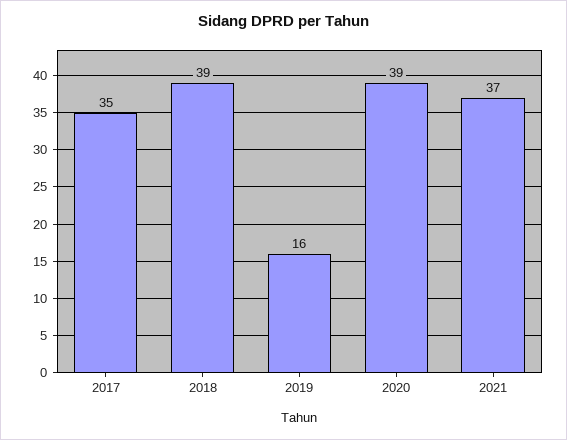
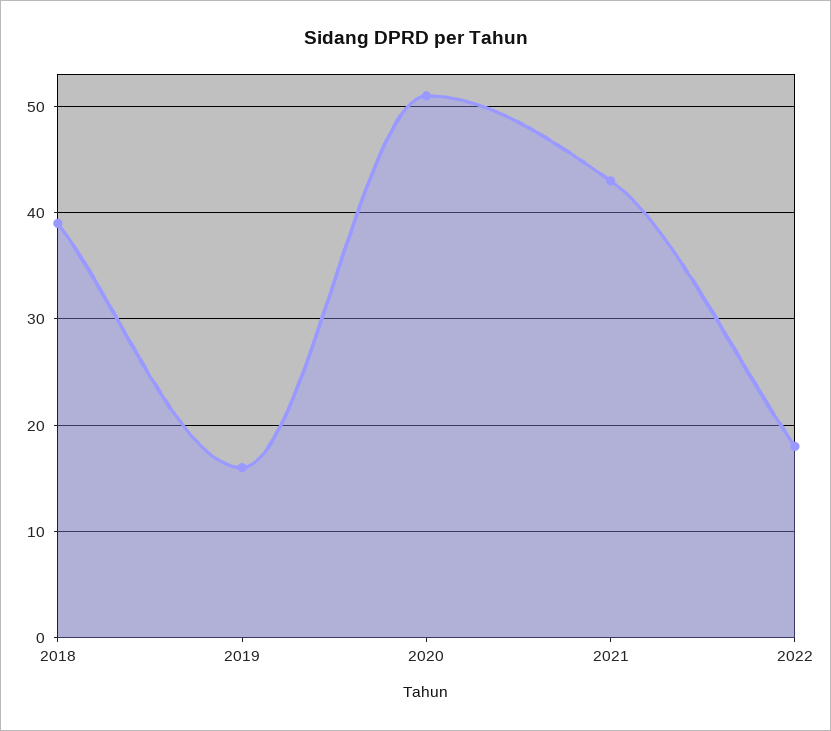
2017: 35 -> none
2020: 39 -> 51
2021: 37 -> 43
2022: none -> 18

